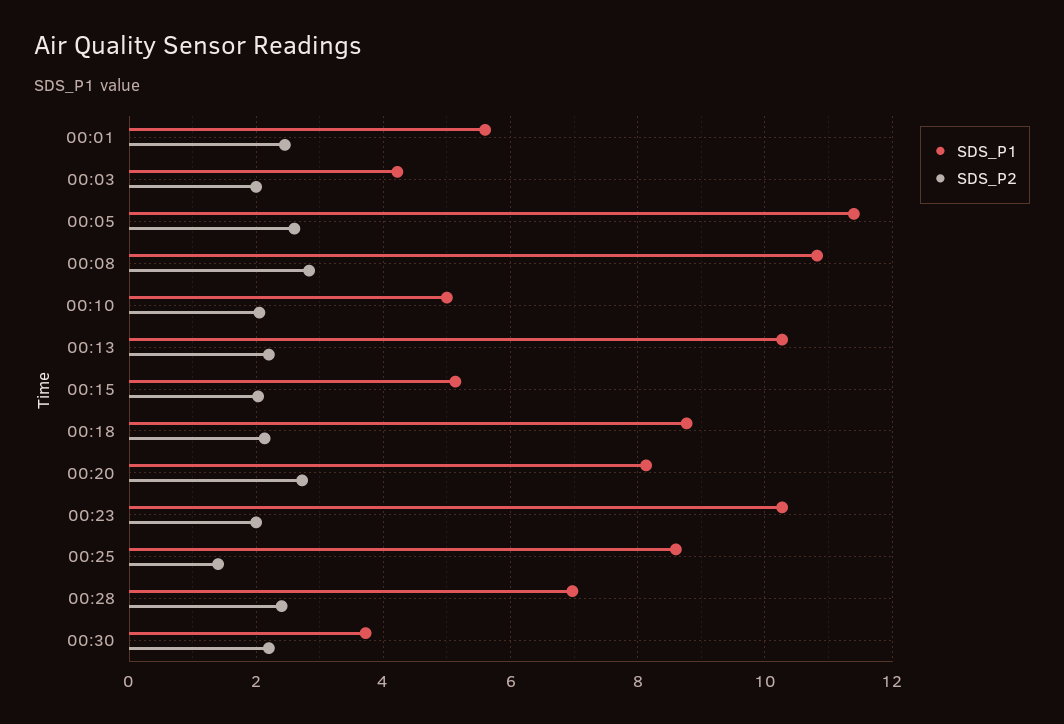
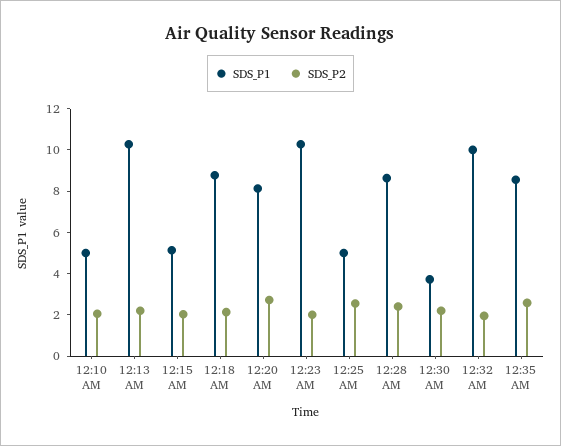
SDS_P1, 00:01: 5.6 -> none
SDS_P2, 00:01: 2.4 -> none
SDS_P1, 00:03: 4.2 -> none
SDS_P2, 00:03: 2 -> none
SDS_P1, 00:05: 11.4 -> none
SDS_P2, 00:05: 2.6 -> none
SDS_P1, 00:08: 10.8 -> none
SDS_P2, 00:08: 2.8 -> none
SDS_P1, 00:25: 8.6 -> 5
SDS_P2, 00:25: 1.4 -> 2.5
SDS_P1, 00:28: 7 -> 8.5
SDS_P1, 12:32 AM: none -> 10
SDS_P2, 12:32 AM: none -> 2
SDS_P1, 12:35 AM: none -> 8.5
SDS_P2, 12:35 AM: none -> 2.5

